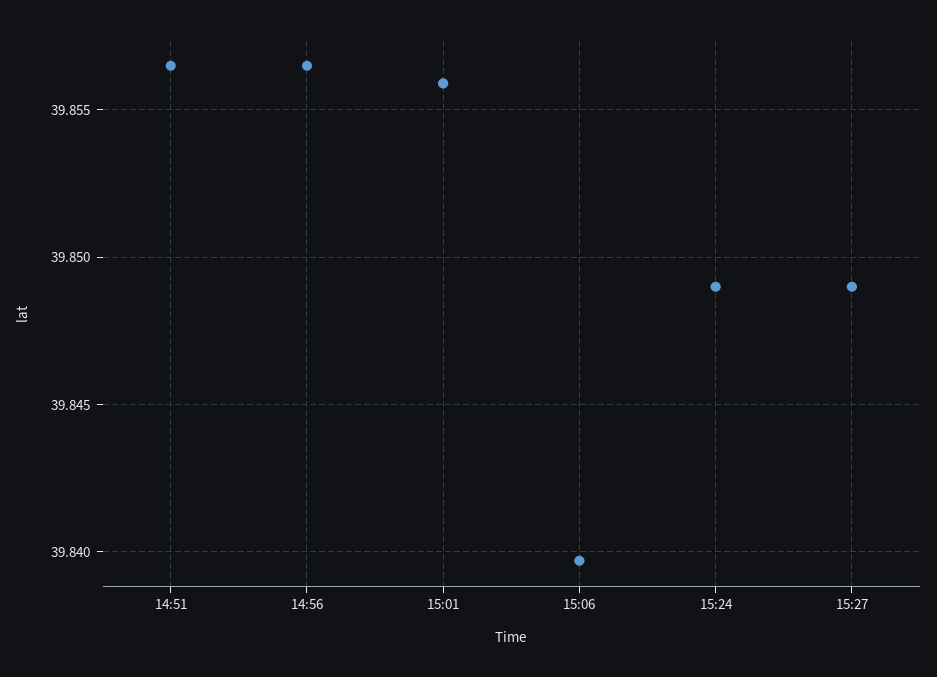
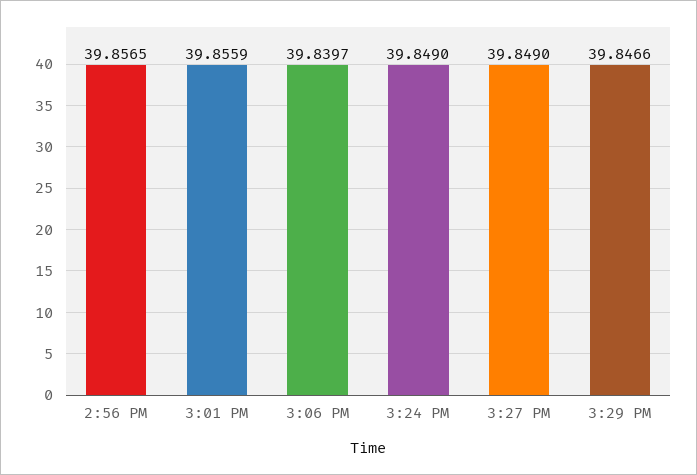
14:51: 39.8565 -> none
3:29 PM: none -> 39.8466

